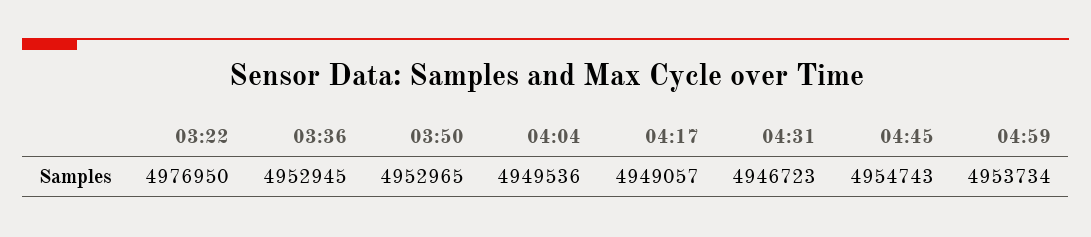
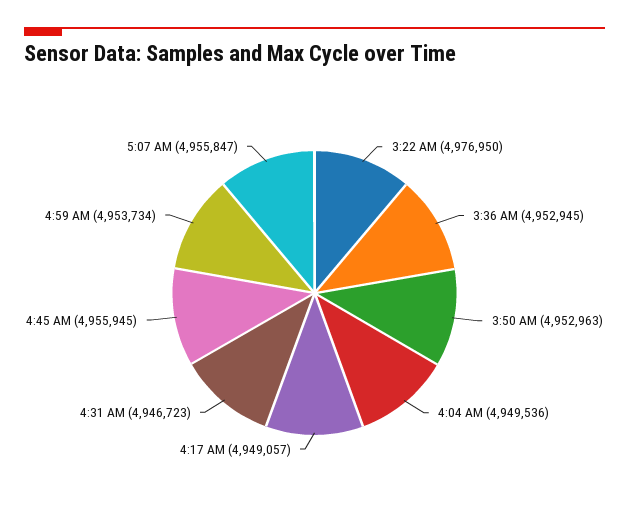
03:50: 4952965 -> 4952963
04:45: 4954743 -> 4955945
5:07 AM: none -> 4955847

